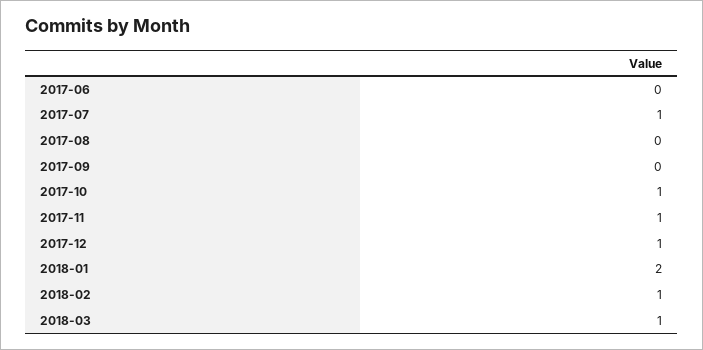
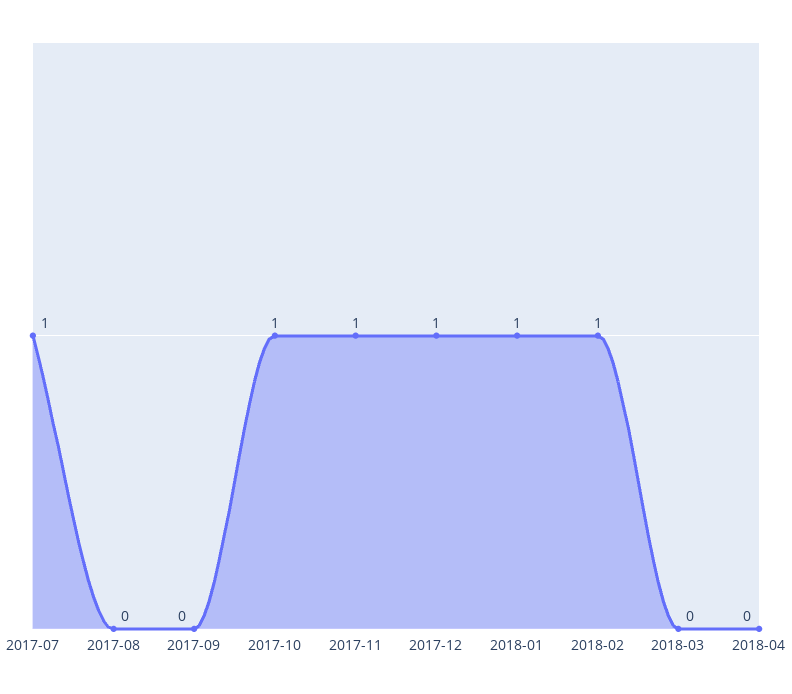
2017-06: 0 -> none
2018-01: 2 -> 1
2018-03: 1 -> 0
2018-04: none -> 0

